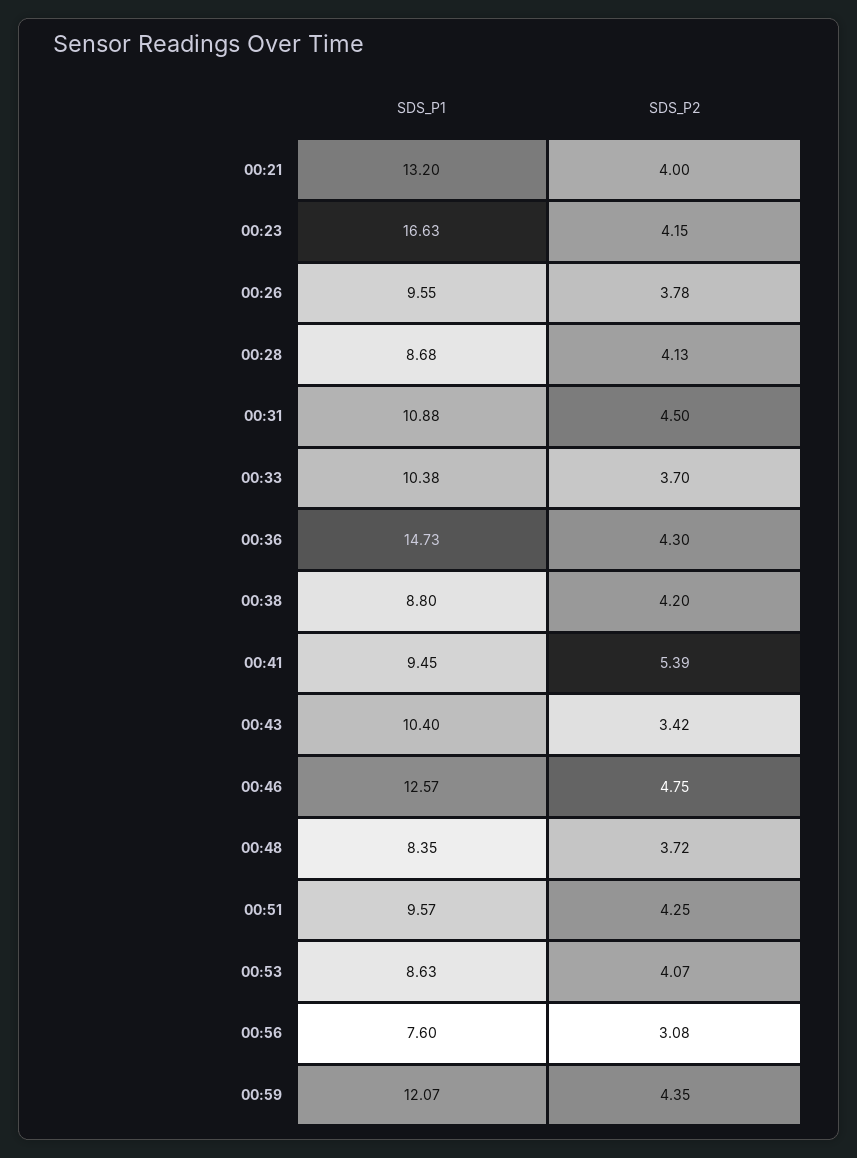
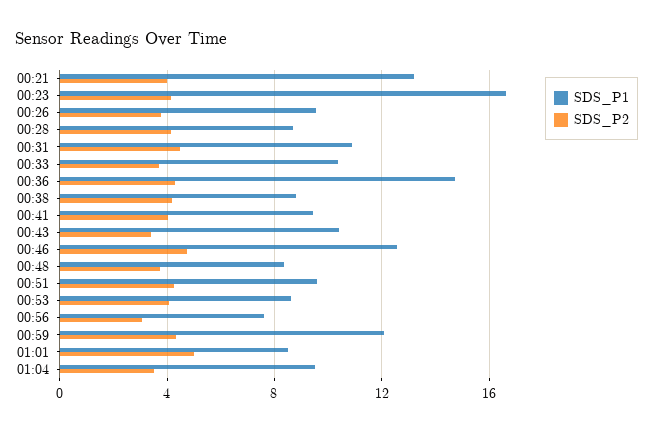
SDS_P2, 00:41: 5.39 -> 4
SDS_P1, 01:01: none -> 8.5
SDS_P2, 01:01: none -> 5
SDS_P1, 01:04: none -> 9.5
SDS_P2, 01:04: none -> 3.5

